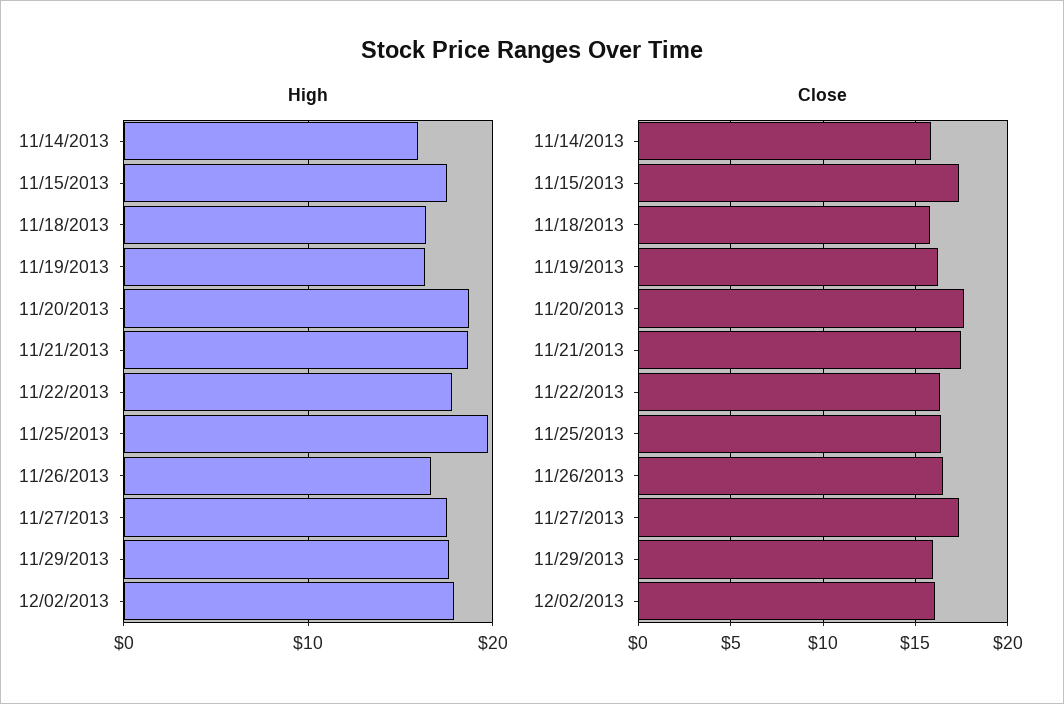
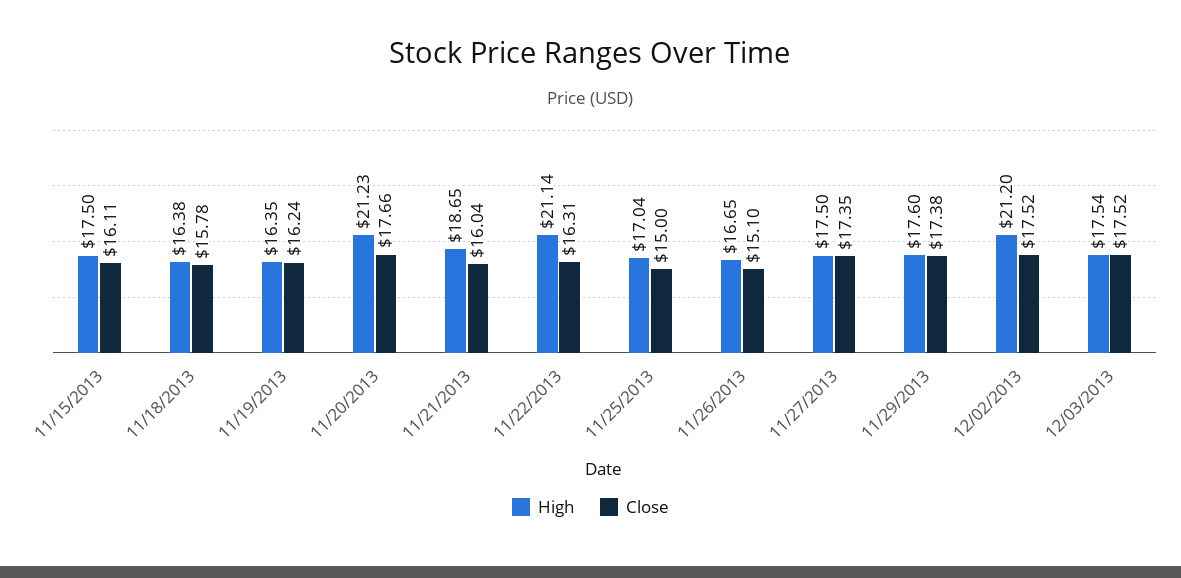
High, 11/14/2013: 16 -> none
High, 11/20/2013: 19 -> 21.23
High, 11/22/2013: 18 -> 21.14
High, 11/25/2013: 20 -> 17.04
High, 12/02/2013: 18 -> 21.2
Close, 11/14/2013: 16 -> none
Close, 11/15/2013: 17.5 -> 16.11
Close, 11/21/2013: 17.5 -> 16.04
Close, 11/25/2013: 16.5 -> 15
Close, 11/26/2013: 16.5 -> 15.1
Close, 11/29/2013: 16 -> 17.38
Close, 12/02/2013: 16 -> 17.52
High, 12/03/2013: none -> 17.54
Close, 12/03/2013: none -> 17.52

